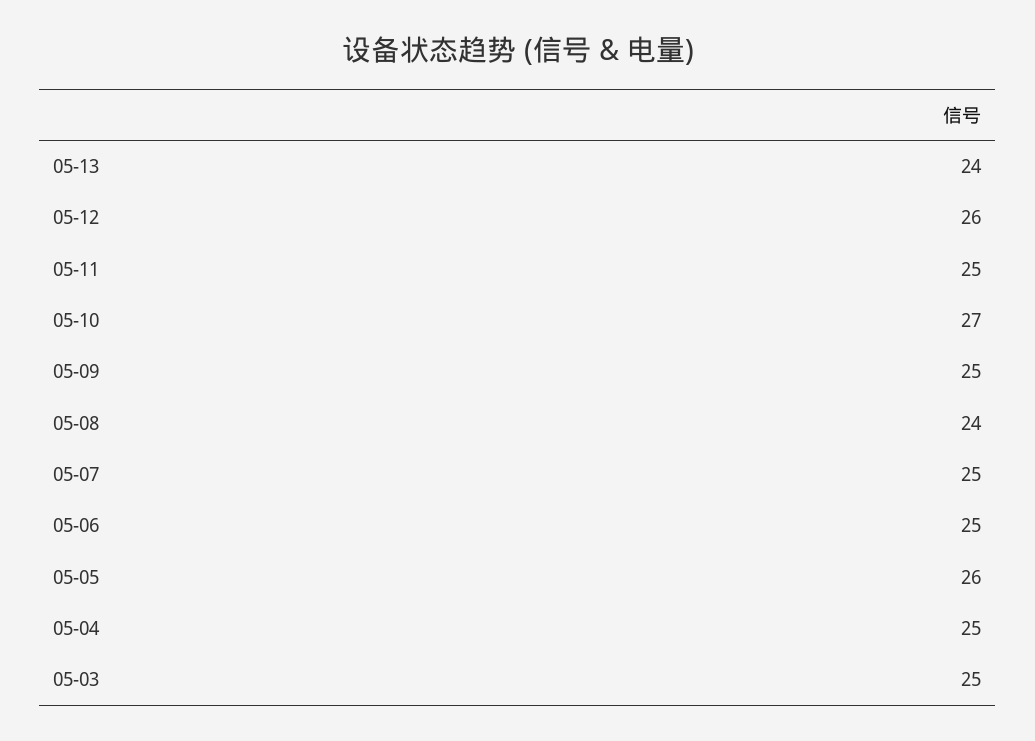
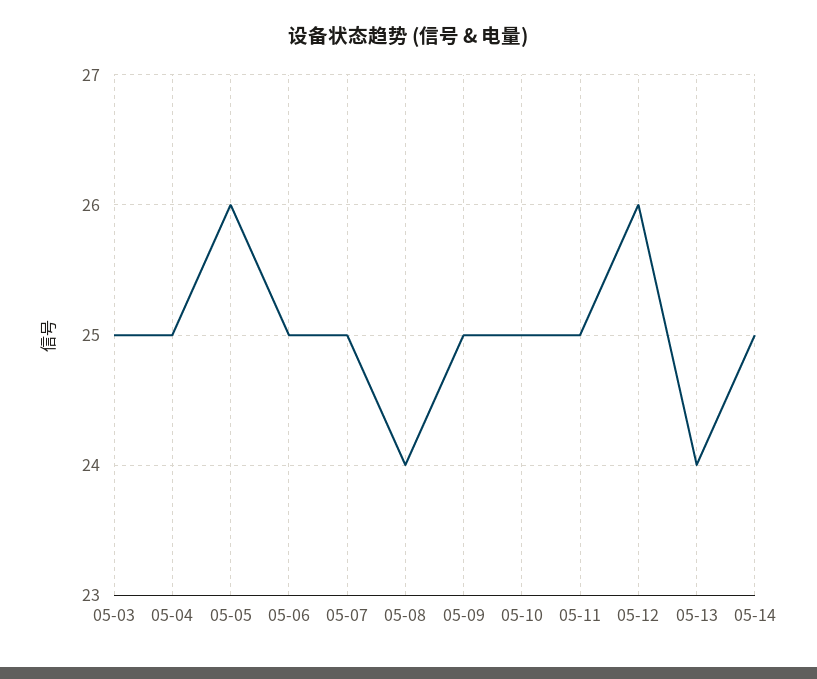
05-10: 27 -> 25
05-14: none -> 25

